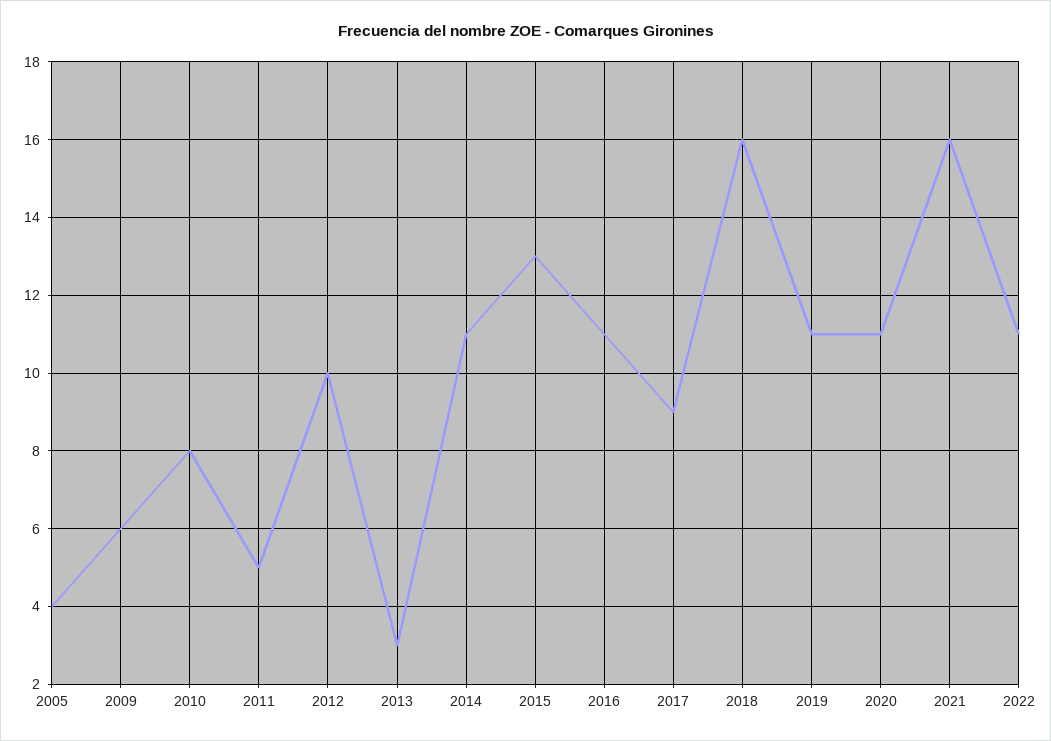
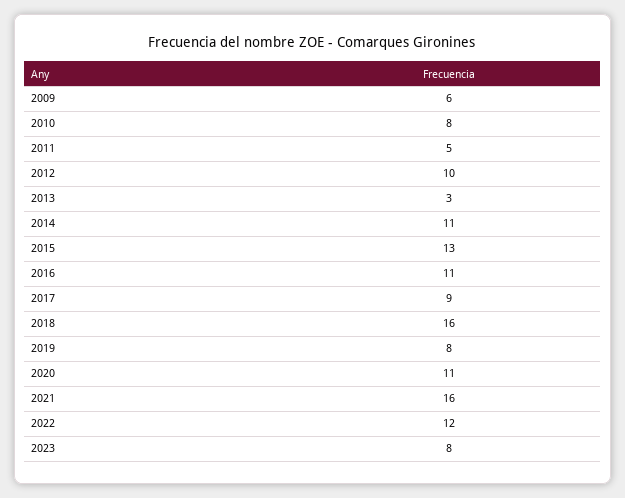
2005: 4 -> none
2019: 11 -> 8
2022: 11 -> 12
2023: none -> 8

